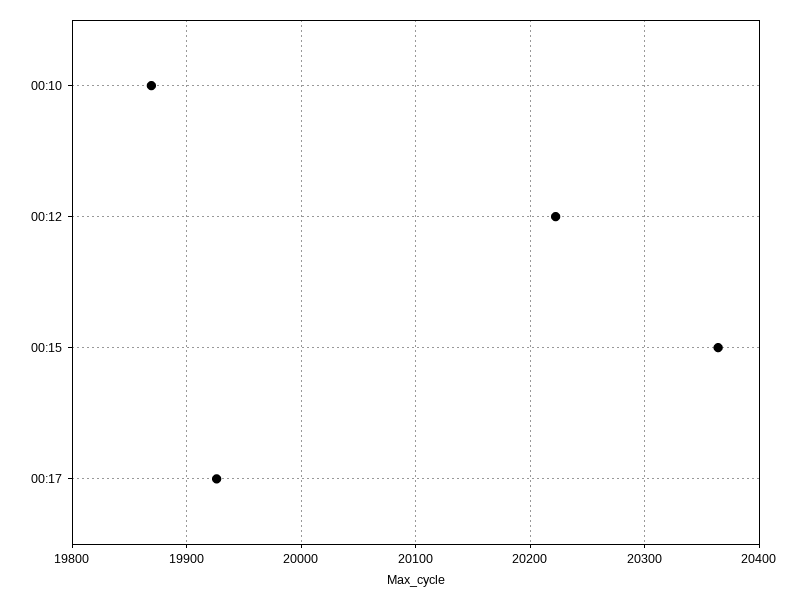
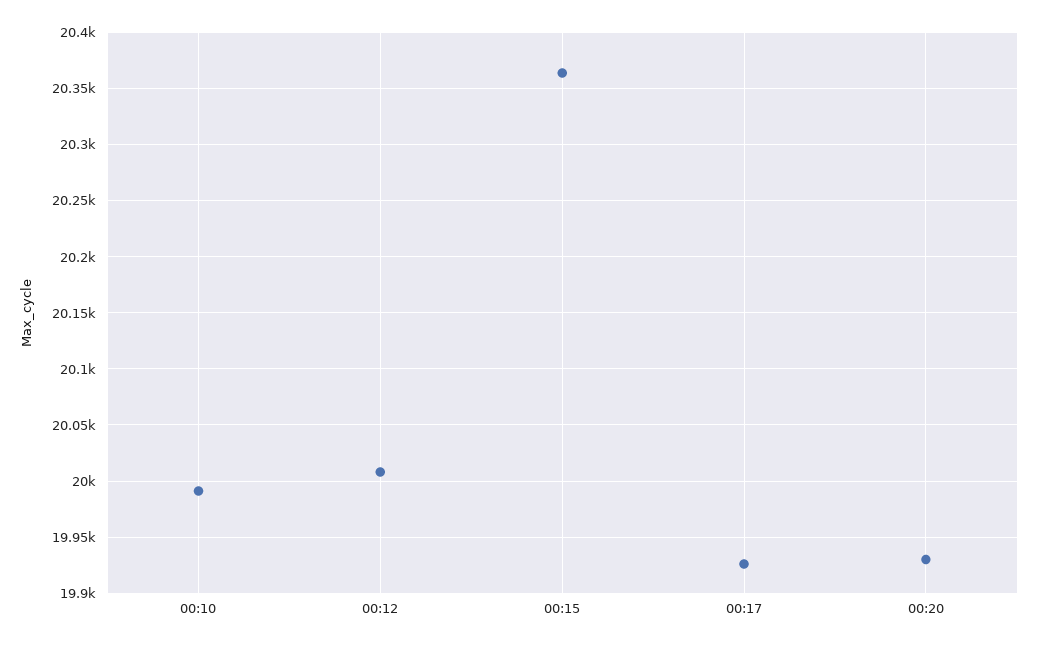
00:10: 19870 -> 19990
00:12: 20220 -> 20010
00:20: none -> 19930

